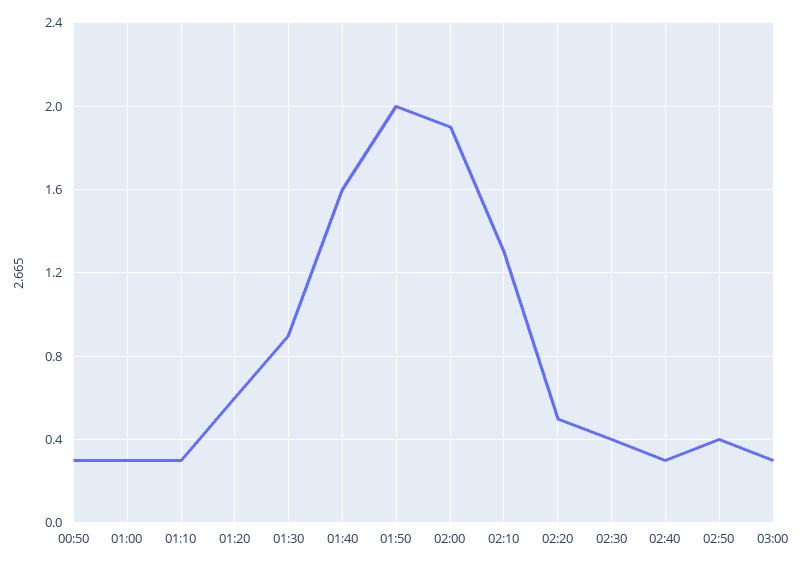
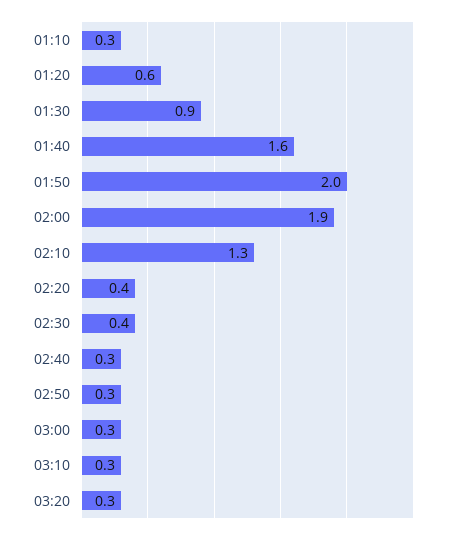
00:50: 0.3 -> none
01:00: 0.3 -> none
02:20: 0.5 -> 0.4
02:50: 0.4 -> 0.3
03:10: none -> 0.3
03:20: none -> 0.3

